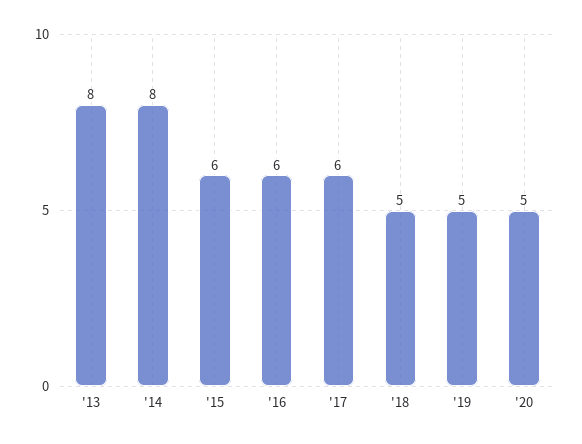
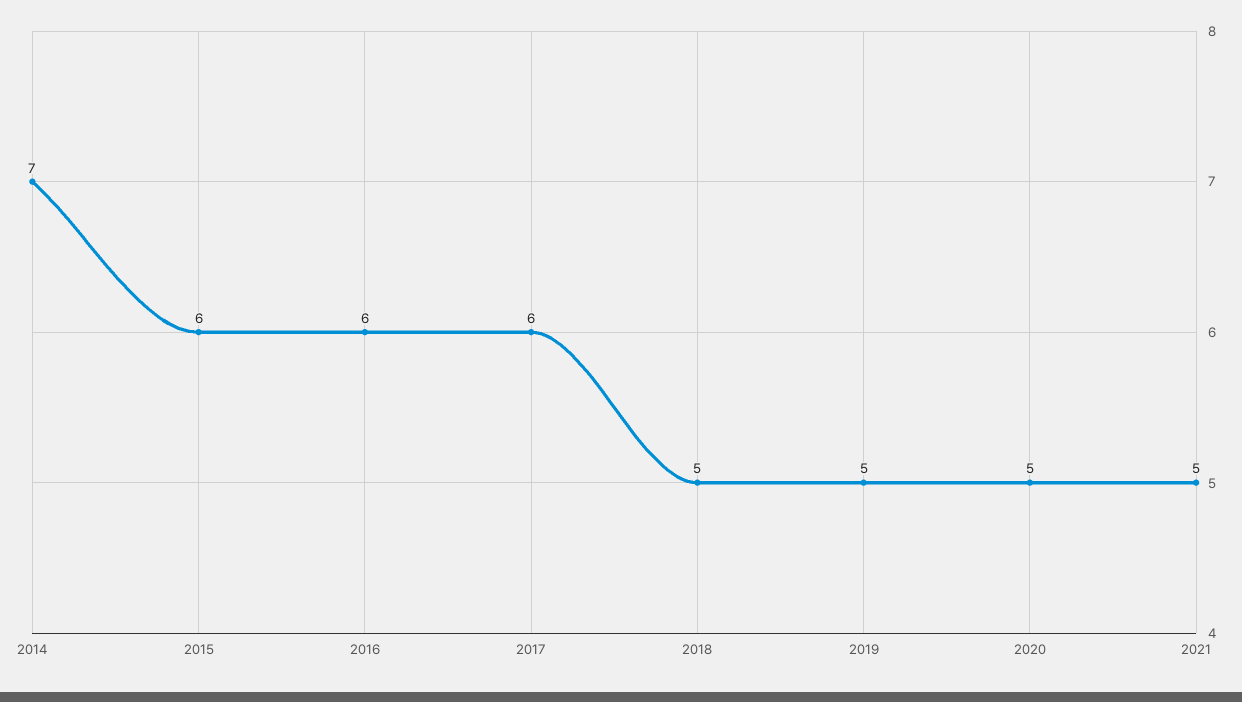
'13: 8 -> none
'14: 8 -> 7
2021: none -> 5

